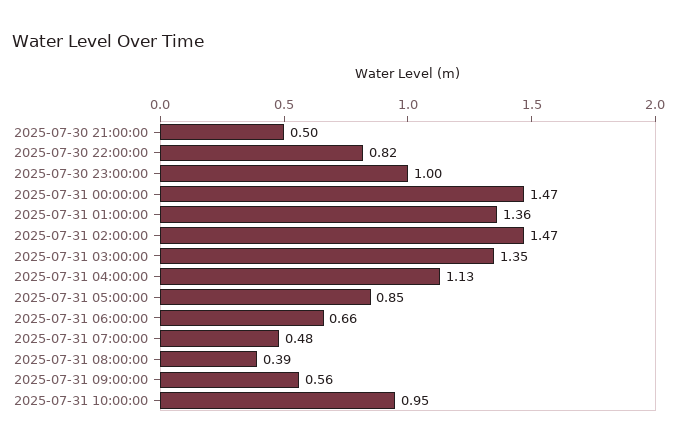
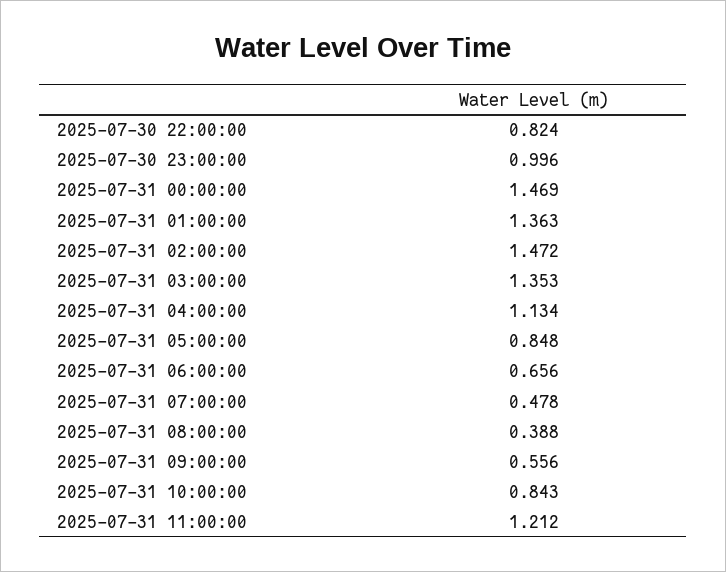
2025-07-30 21:00:00: 0.5 -> none
2025-07-31 10:00:00: 0.95 -> 0.843
2025-07-31 11:00:00: none -> 1.212

